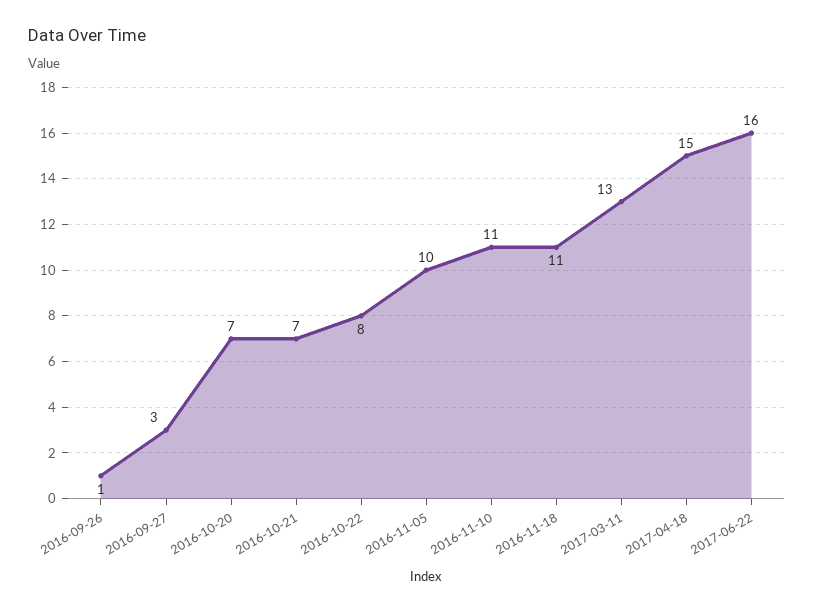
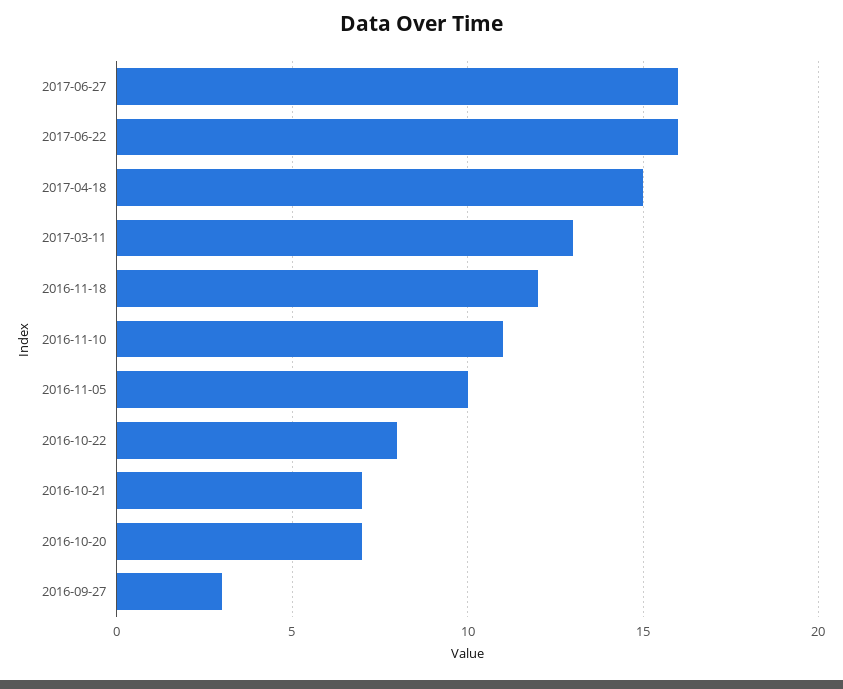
2016-09-26: 1 -> none
2016-11-18: 11 -> 12
2017-06-27: none -> 16

